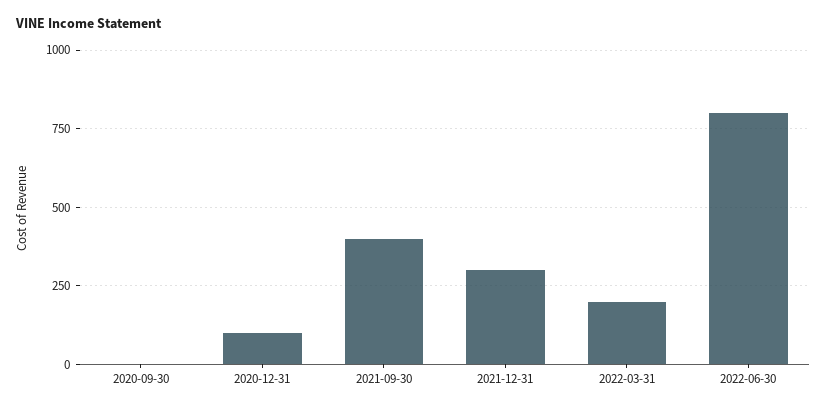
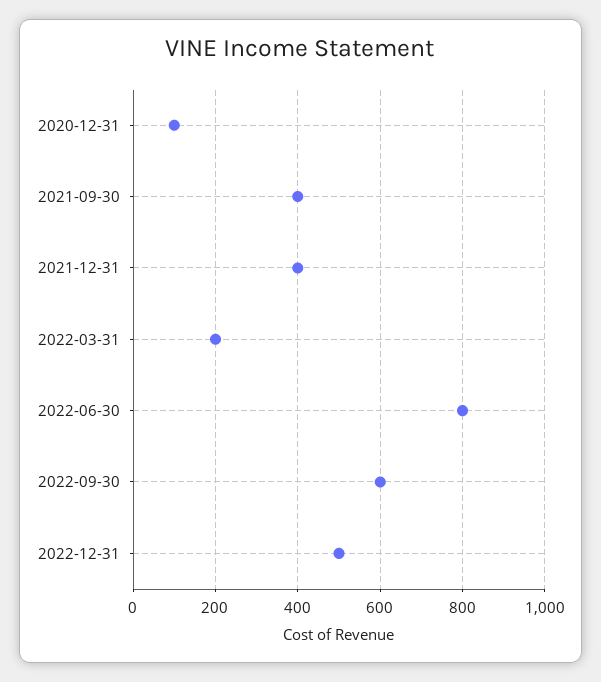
2020-09-30: 0 -> none
2021-12-31: 300 -> 400
2022-09-30: none -> 600
2022-12-31: none -> 500

